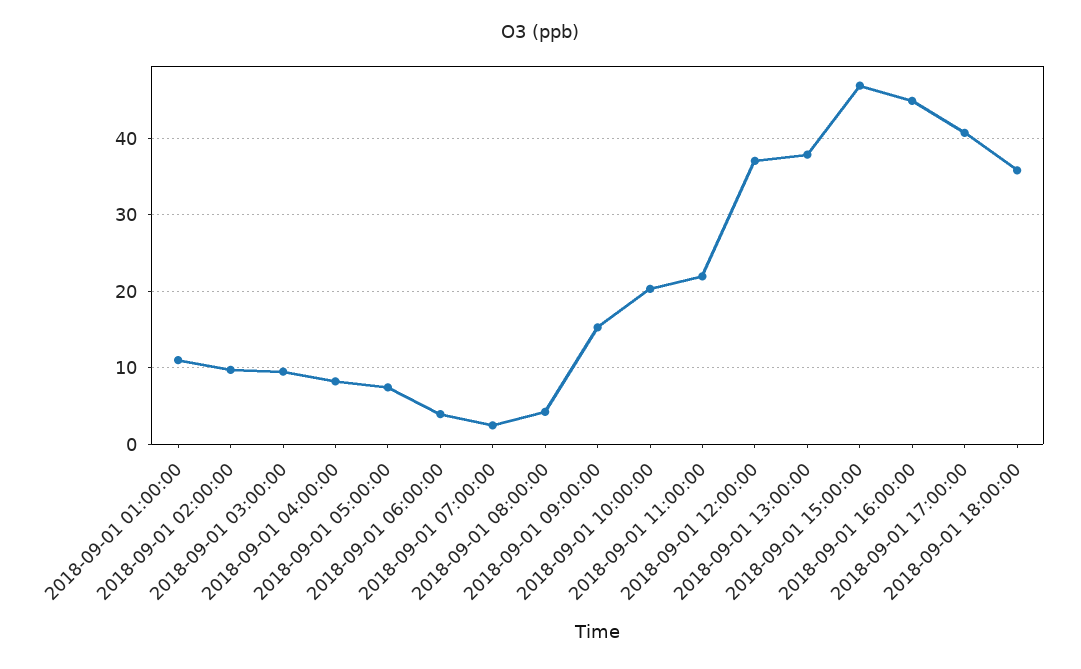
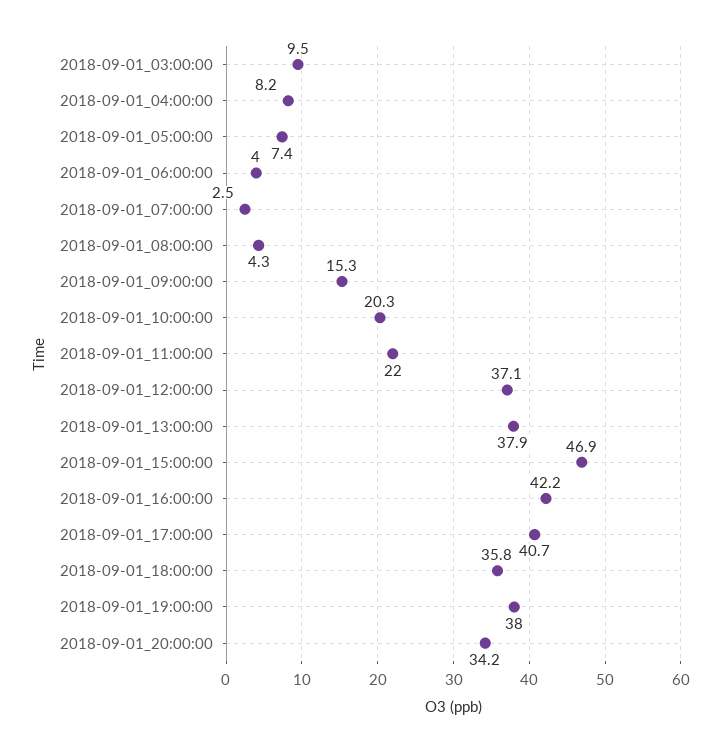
2018-09-01 01:00:00: 11 -> none
2018-09-01 02:00:00: 10 -> none
2018-09-01 16:00:00: 45 -> 42.2
2018-09-01_19:00:00: none -> 38
2018-09-01_20:00:00: none -> 34.2

